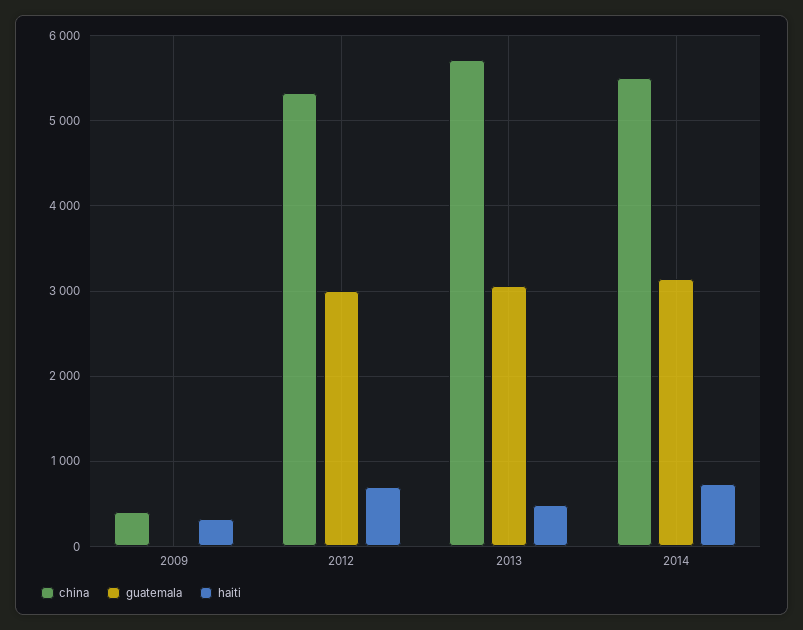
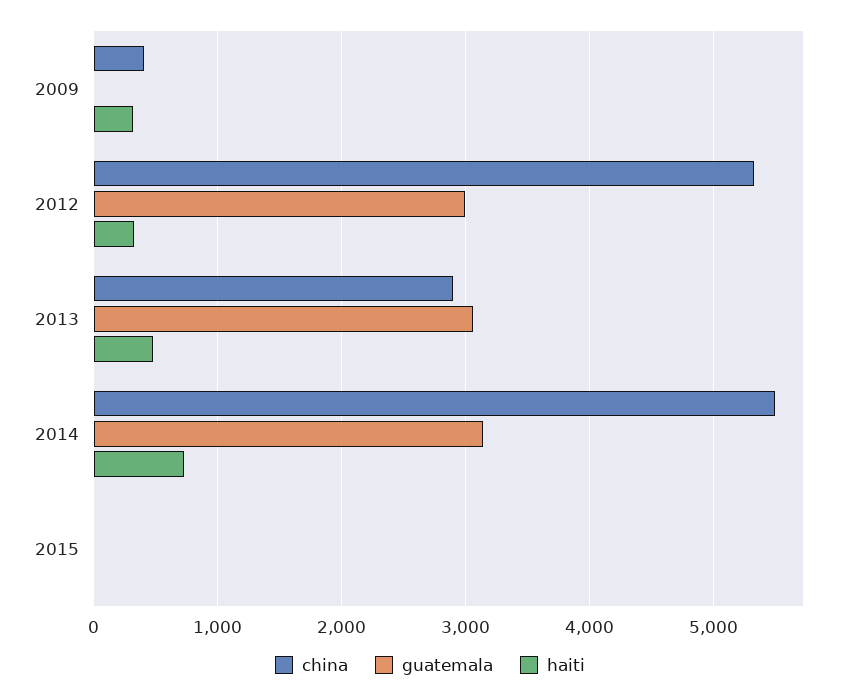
haiti, 2012: 700 -> 300
china, 2013: 5700 -> 2900
china, 2015: none -> 0
guatemala, 2015: none -> 0
haiti, 2015: none -> 0

